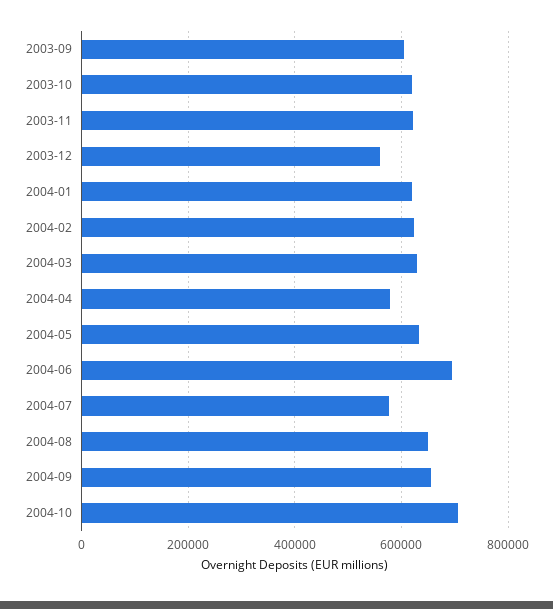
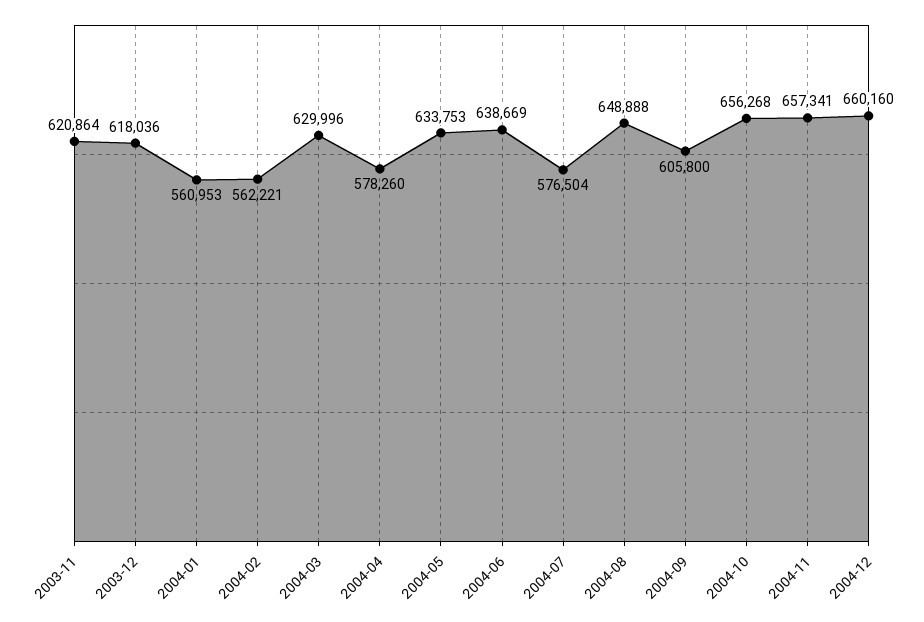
2003-09: 600000 -> none
2003-10: 620000 -> none
2003-12: 560000 -> 618036
2004-01: 620000 -> 560953
2004-02: 620000 -> 562221
2004-06: 700000 -> 638669
2004-09: 660000 -> 605800
2004-10: 700000 -> 656268
2004-11: none -> 657341
2004-12: none -> 660160

